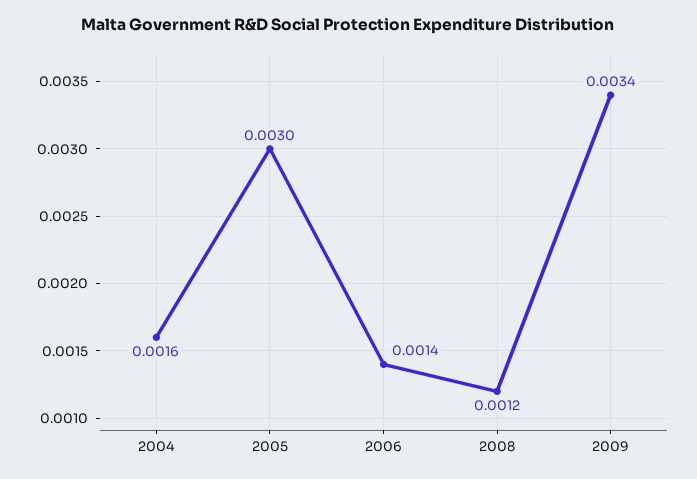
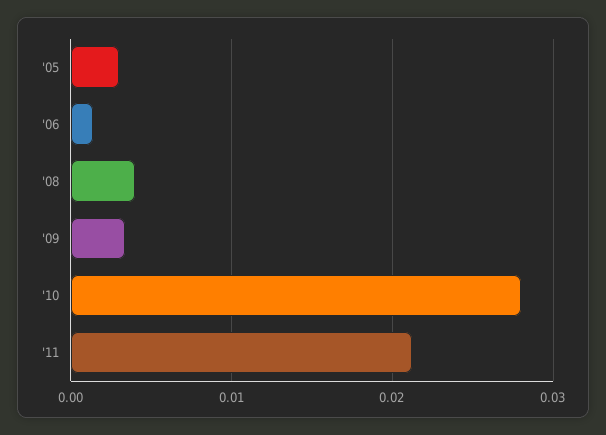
2004: 0.0016 -> none
2008: 0.0012 -> 0.004
'10: none -> 0.028
'11: none -> 0.021

